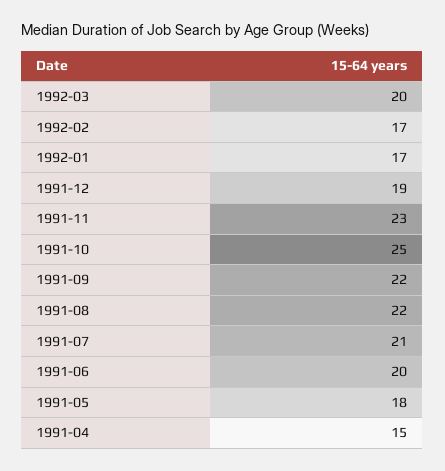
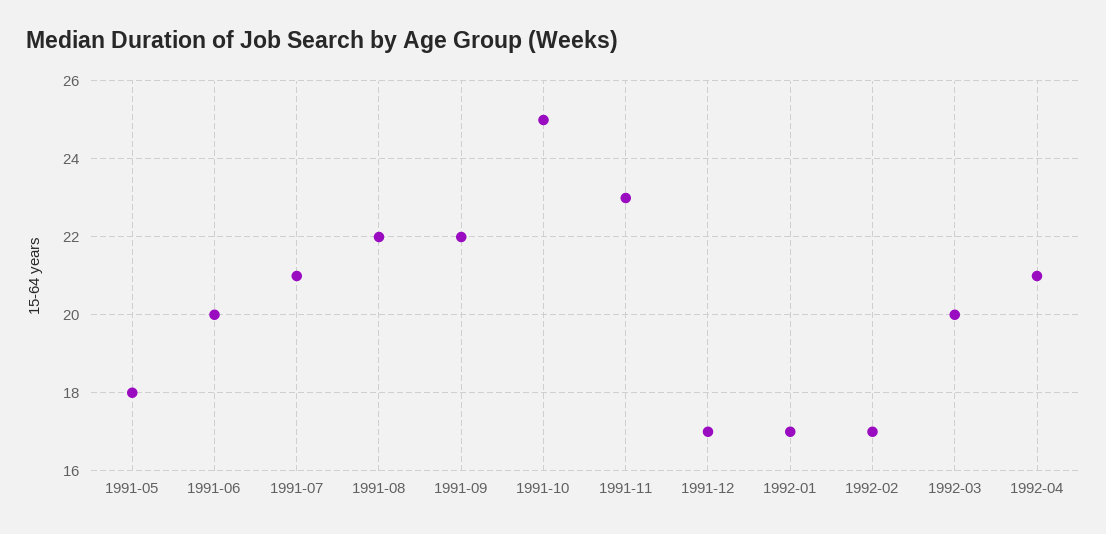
1991-12: 19 -> 17
1991-04: 15 -> none
1992-04: none -> 21

